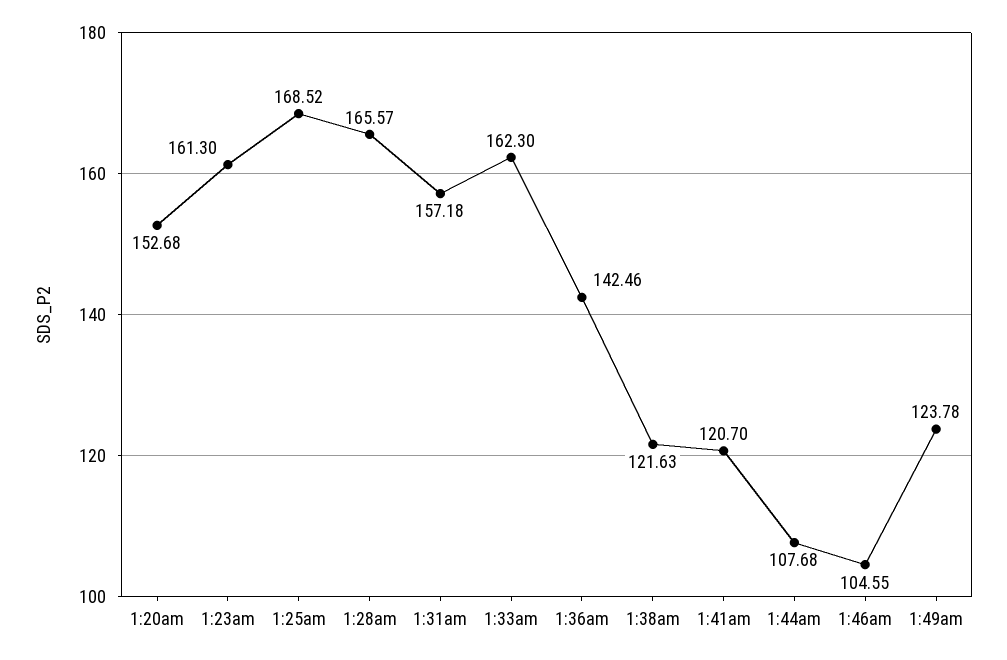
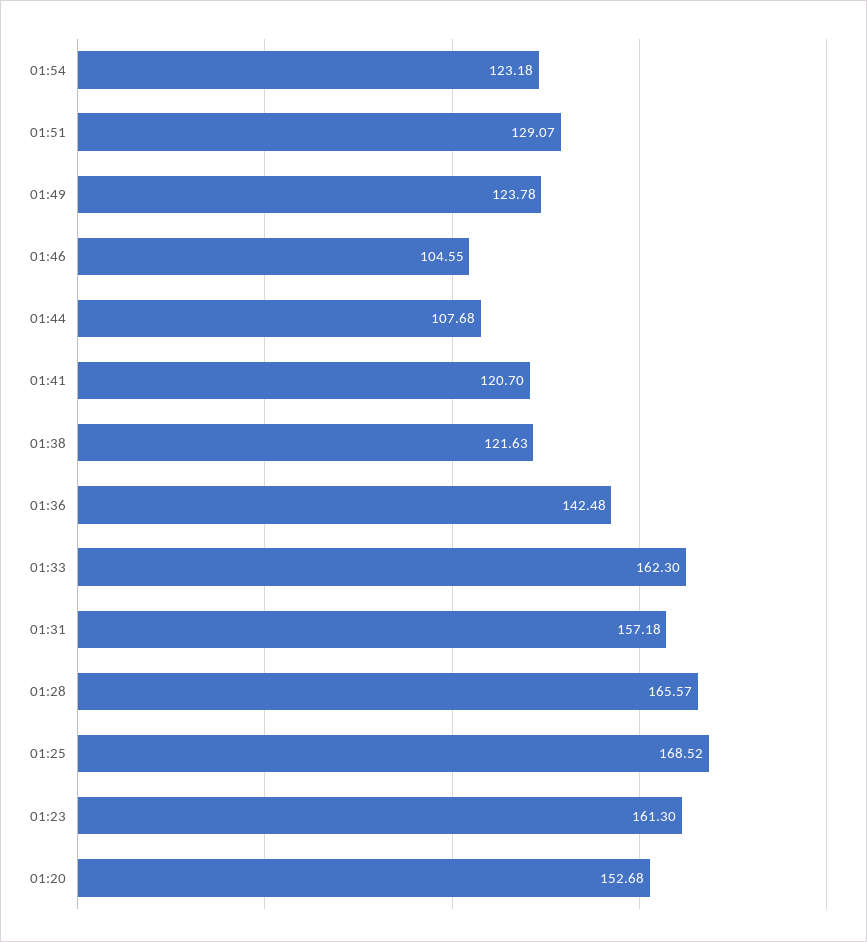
1:36am: 142.46 -> 142.48
01:54: none -> 123.18
01:51: none -> 129.07

